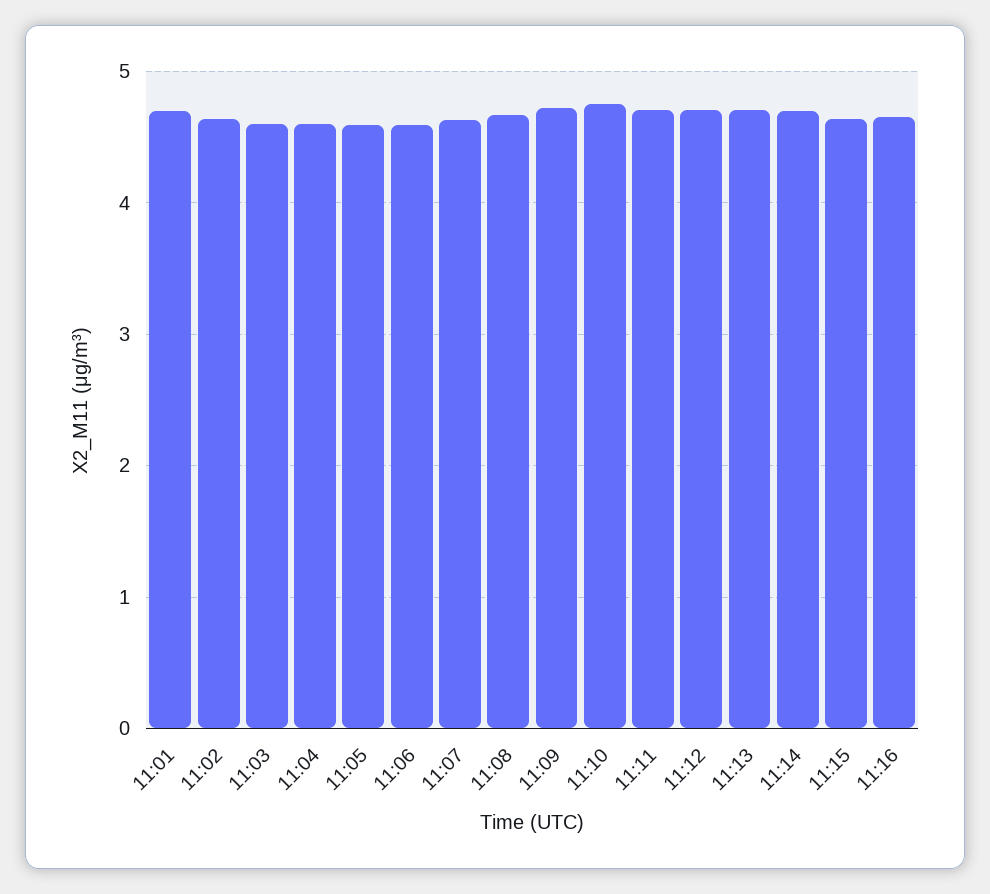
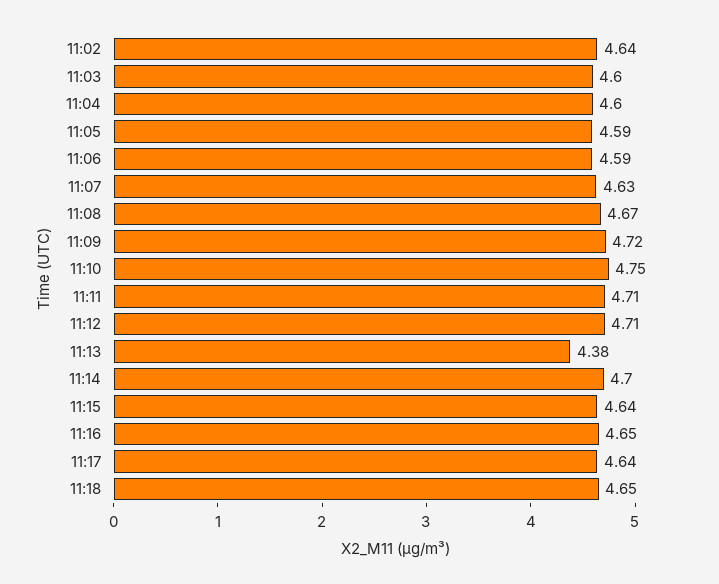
11:01: 4.7 -> none
11:13: 4.7 -> 4.38
11:17: none -> 4.64
11:18: none -> 4.65

